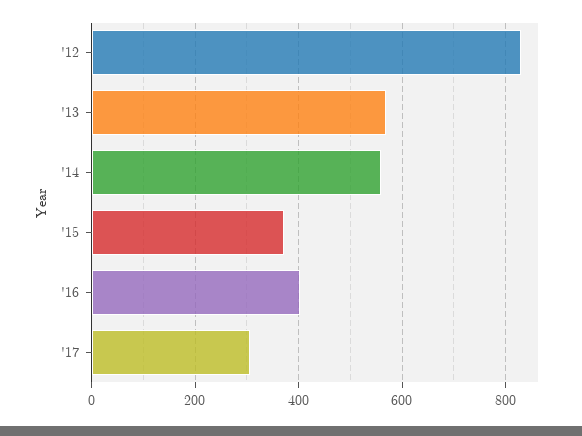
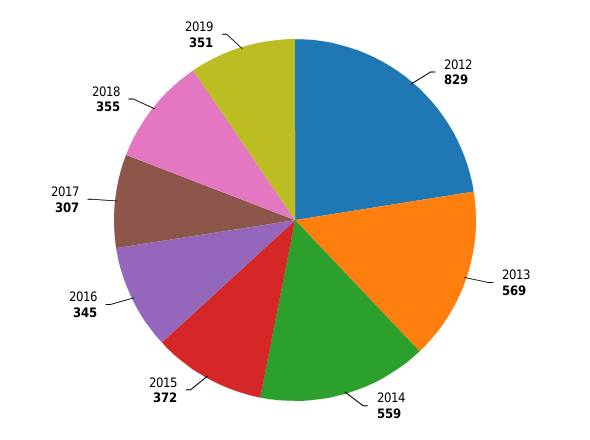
'16: 400 -> 345
2018: none -> 355
2019: none -> 351

